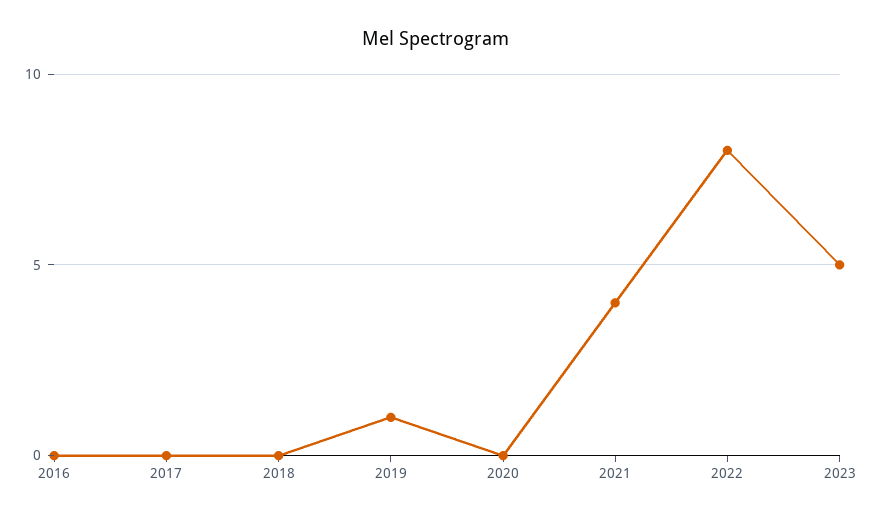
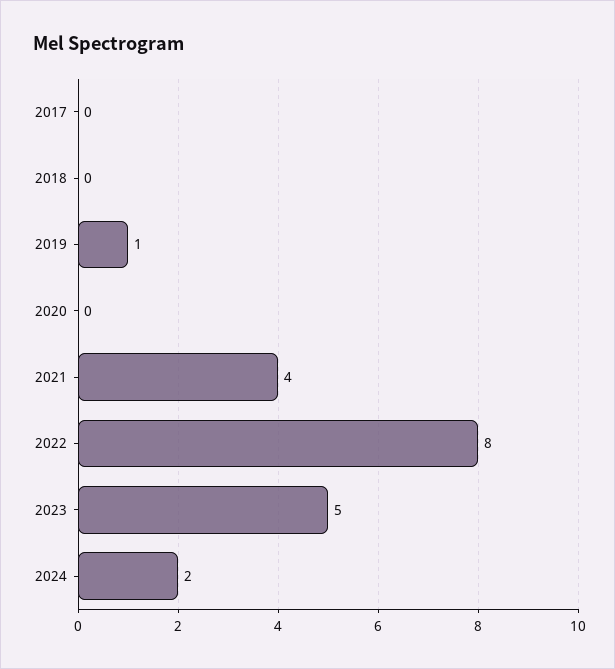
2016: 0 -> none
2024: none -> 2

